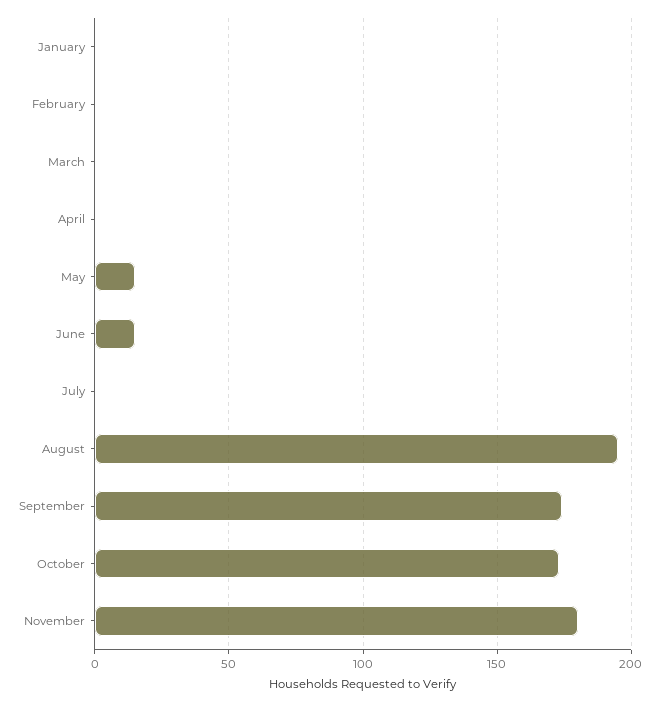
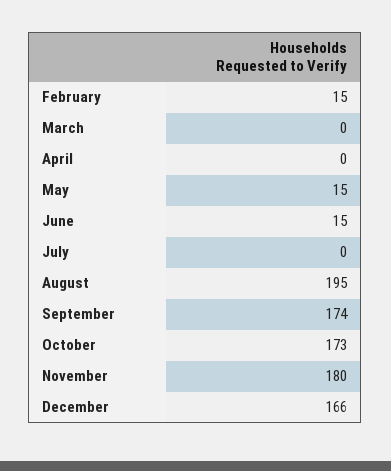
January: 0 -> none
February: 0 -> 15
December: none -> 166

